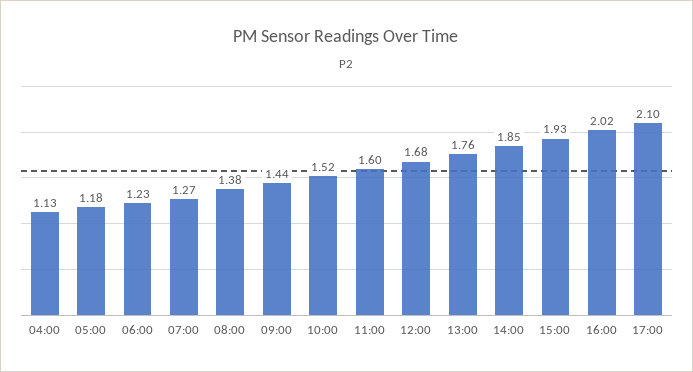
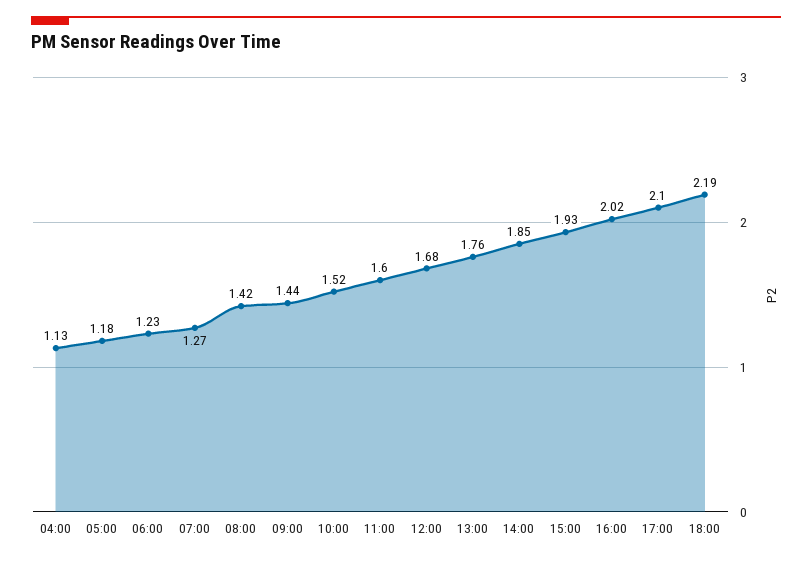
08:00: 1.38 -> 1.42
18:00: none -> 2.19

